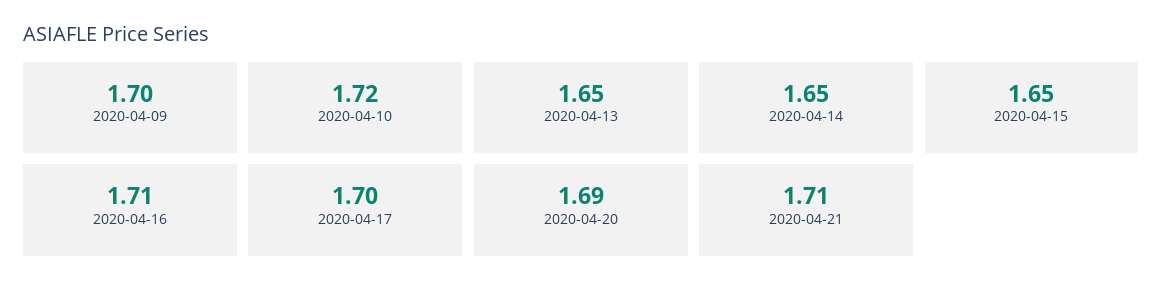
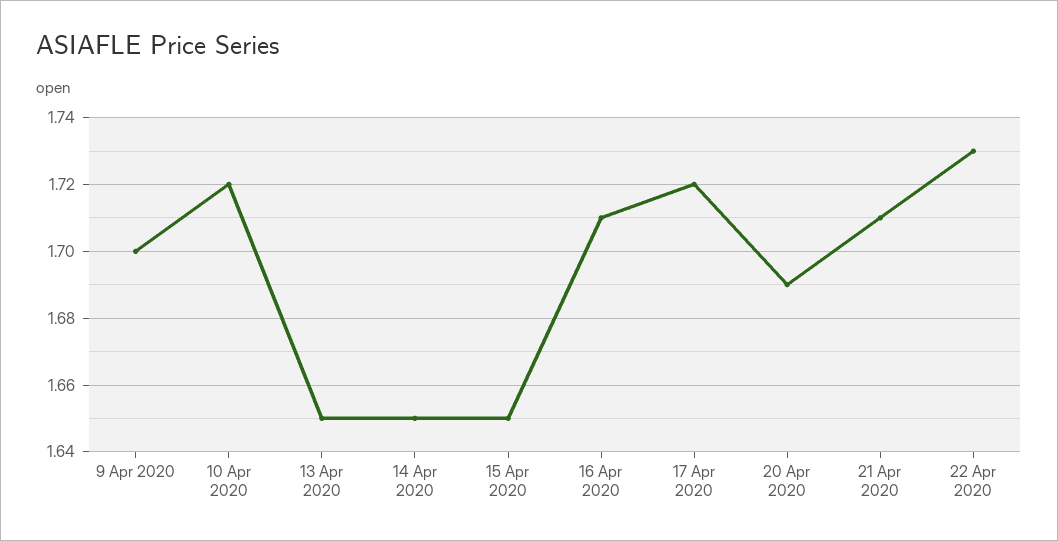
2020-04-17: 1.7 -> 1.72
22 Apr 2020: none -> 1.73

